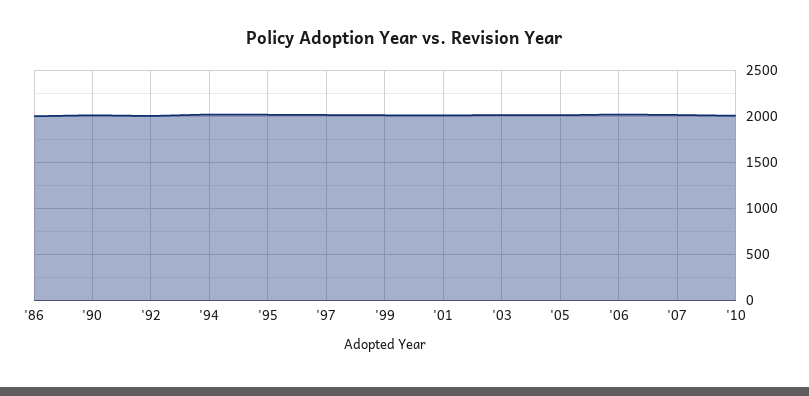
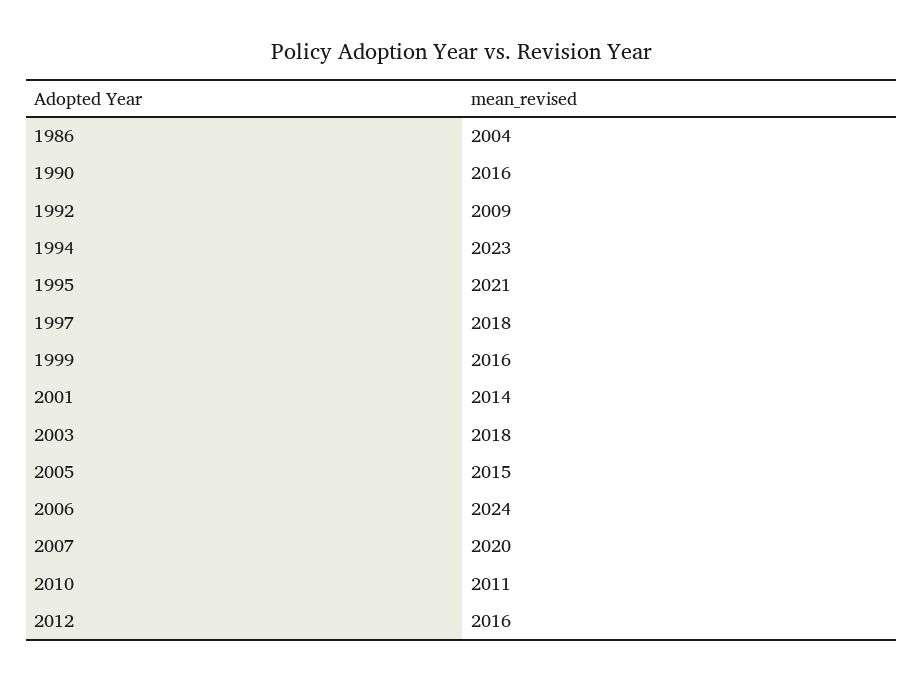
2012: none -> 2016

